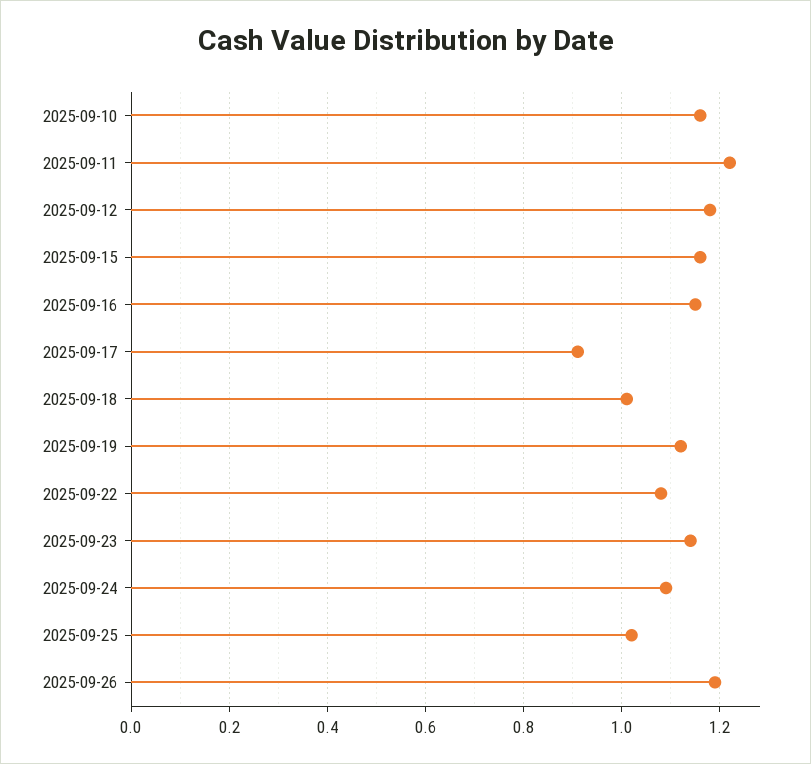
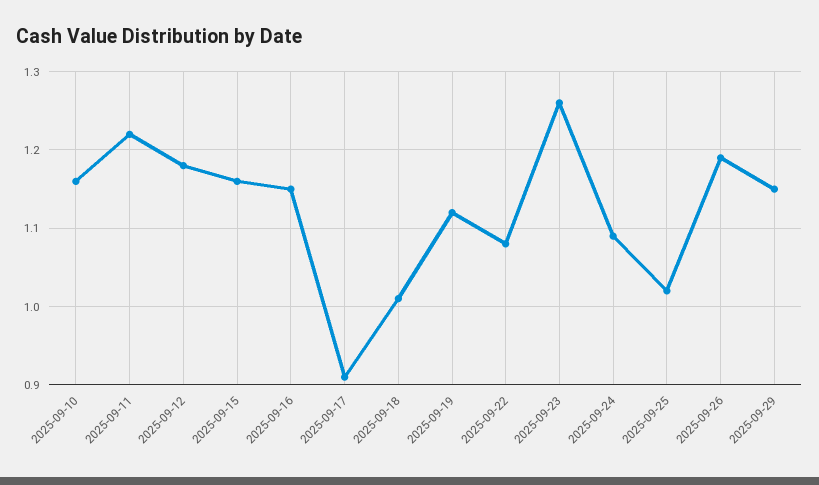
2025-09-23: 1.15 -> 1.26
2025-09-29: none -> 1.15

